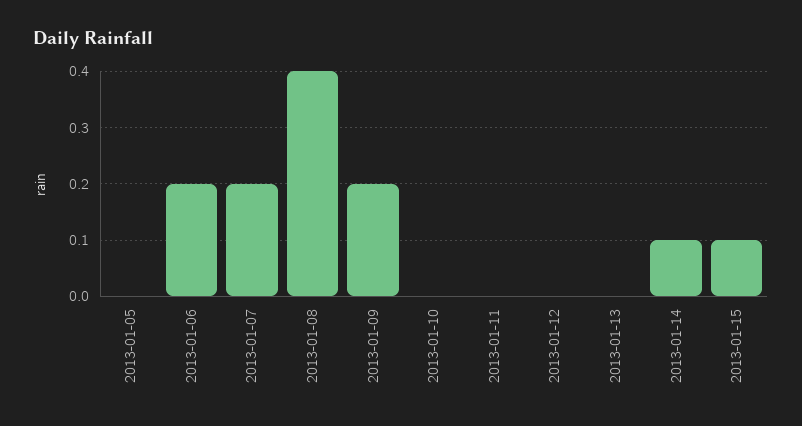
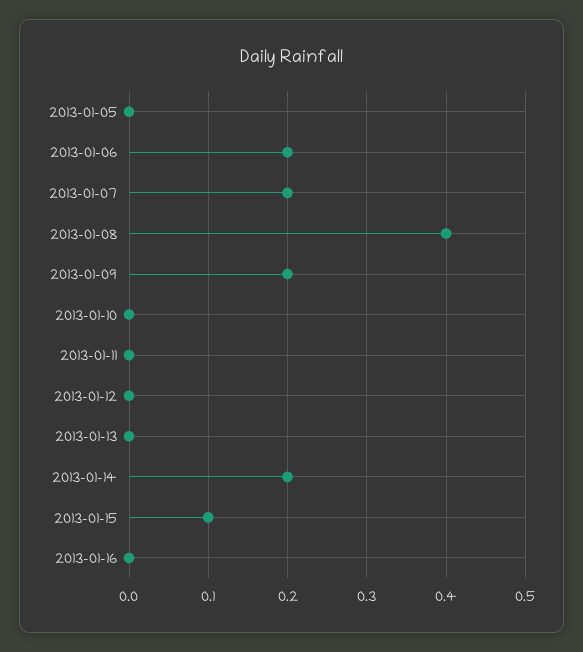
2013-01-14: 0.1 -> 0.2
2013-01-16: none -> 0

